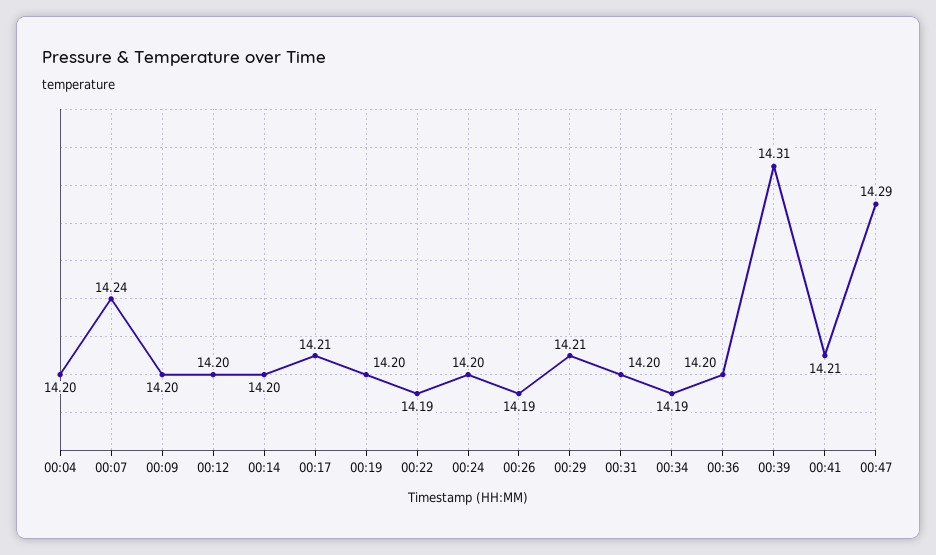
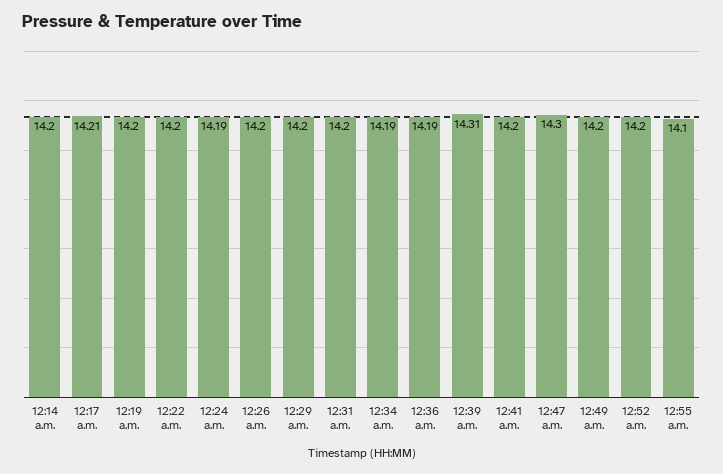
00:04: 14.2 -> none
00:07: 14.24 -> none
00:09: 14.2 -> none
00:12: 14.2 -> none
00:22: 14.19 -> 14.2
00:24: 14.2 -> 14.19
00:26: 14.19 -> 14.2
00:29: 14.21 -> 14.2
00:36: 14.2 -> 14.19
00:41: 14.21 -> 14.2
00:47: 14.29 -> 14.3
12:49 a.m.: none -> 14.2
12:52 a.m.: none -> 14.2
12:55 a.m.: none -> 14.1

